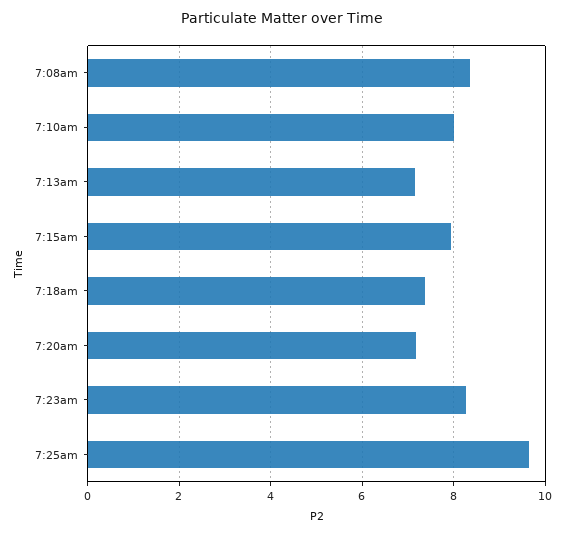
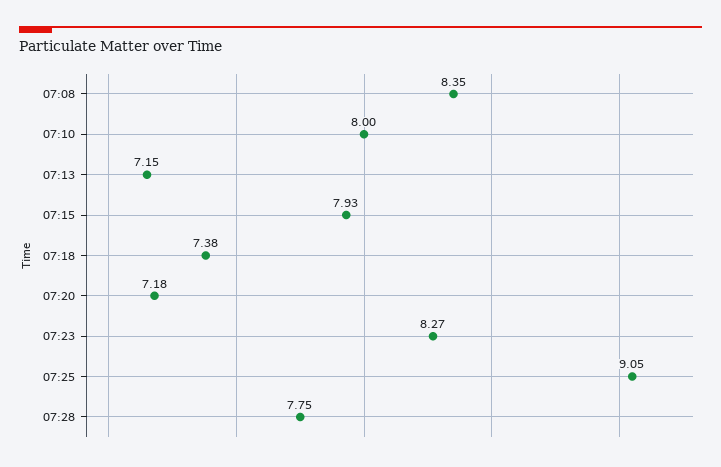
7:25am: 9.6 -> 9.05
07:28: none -> 7.75

